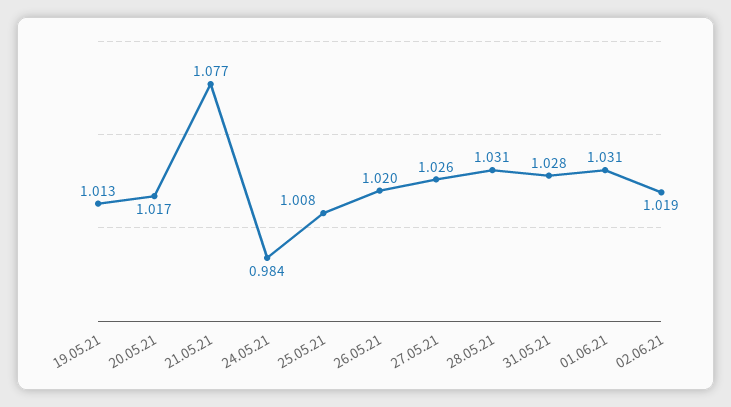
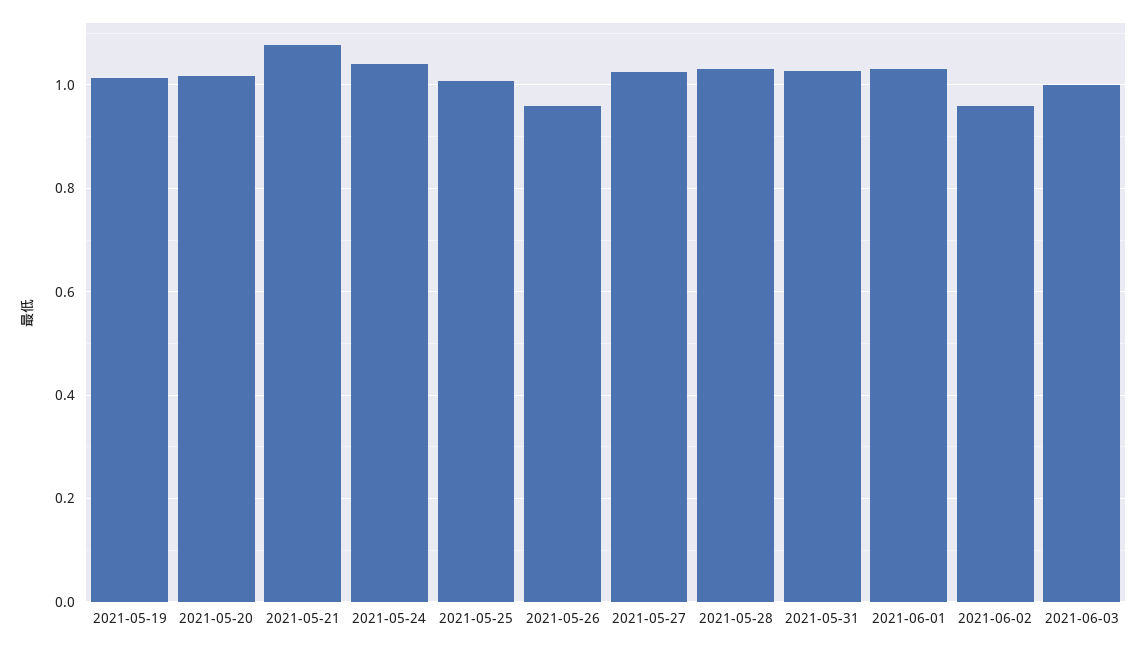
24.05.21: 0.984 -> 1.04
26.05.21: 1.02 -> 0.96
02.06.21: 1.019 -> 0.96
2021-06-03: none -> 1

